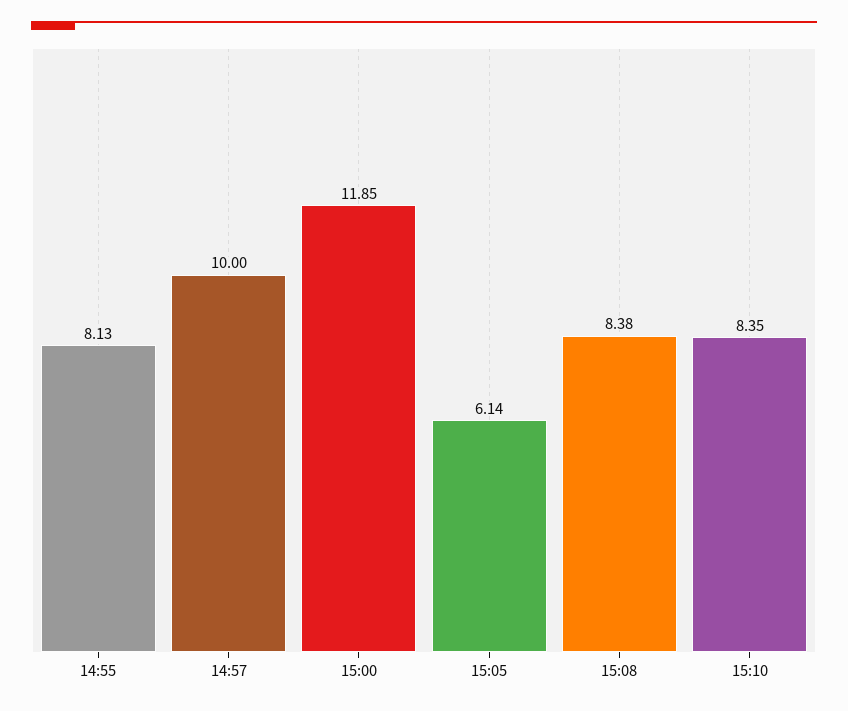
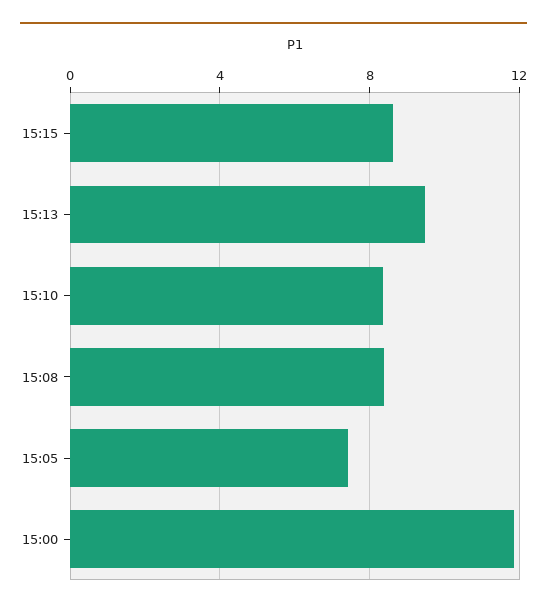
14:55: 8.13 -> none
14:57: 10 -> none
15:05: 6.14 -> 7.5
15:15: none -> 8.5
15:13: none -> 9.5

